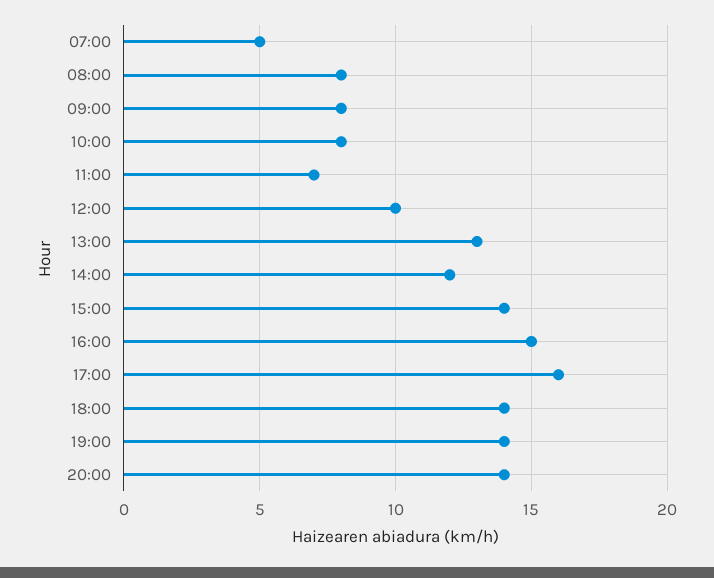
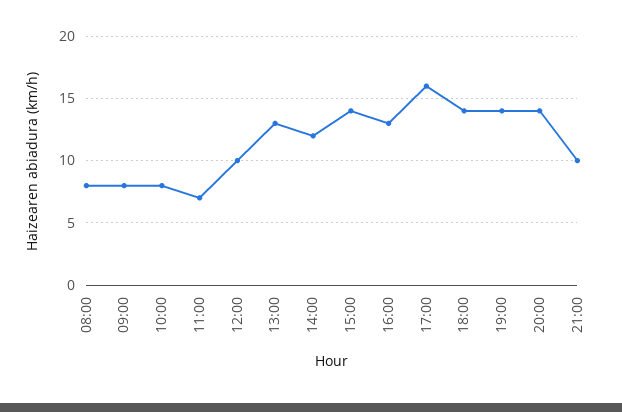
07:00: 5 -> none
16:00: 15 -> 13
21:00: none -> 10

